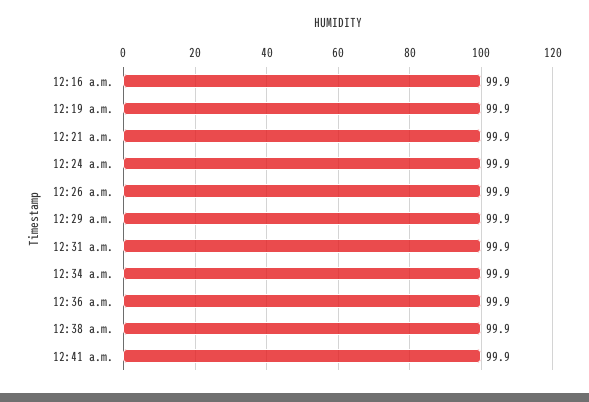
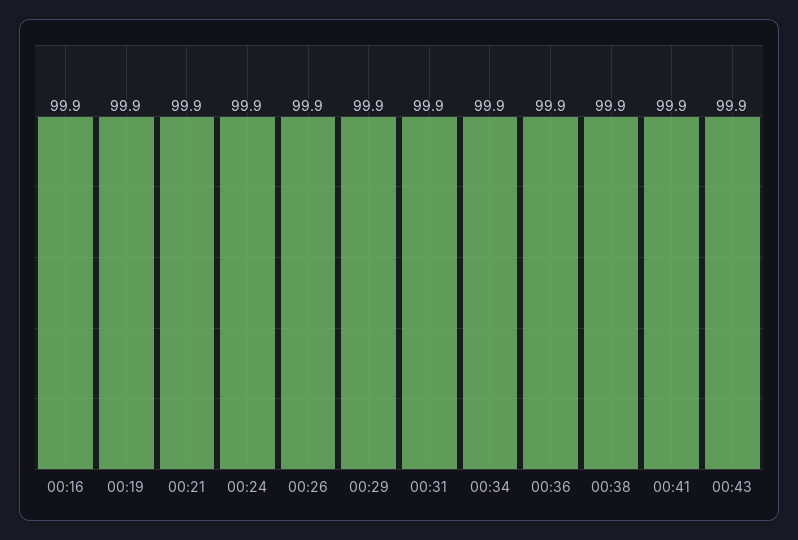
00:43: none -> 99.9

